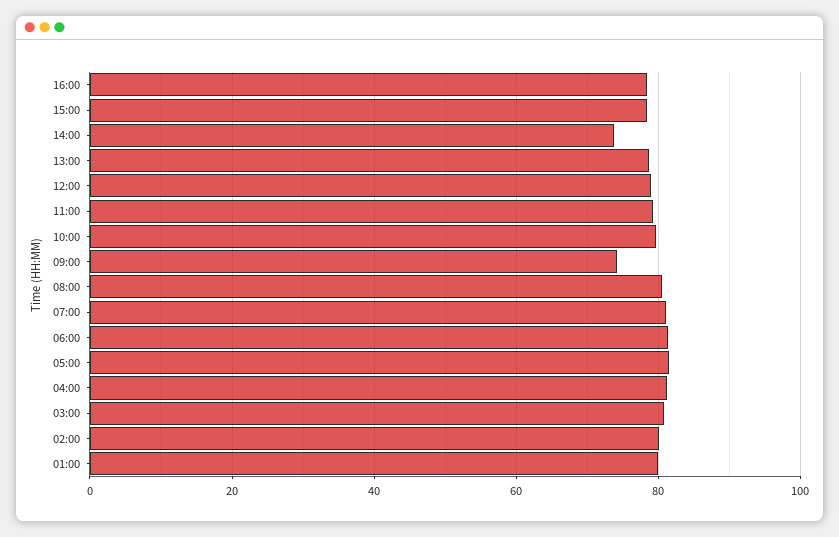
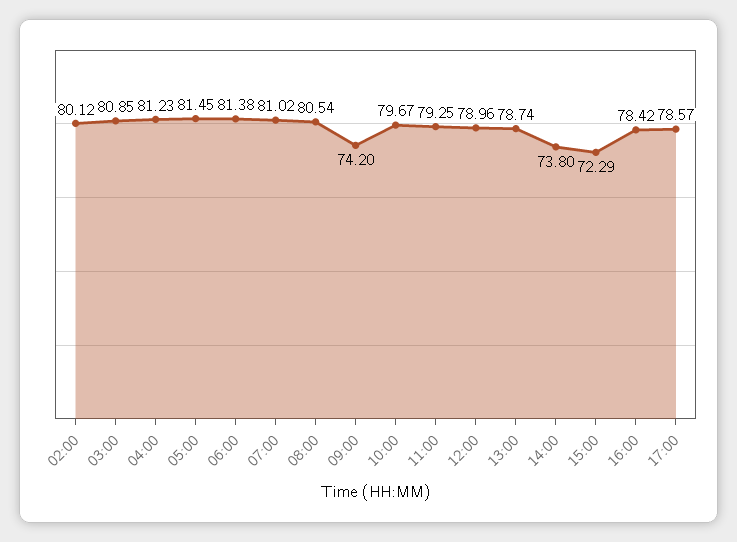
15:00: 78 -> 72.29
01:00: 80 -> none
17:00: none -> 78.57

